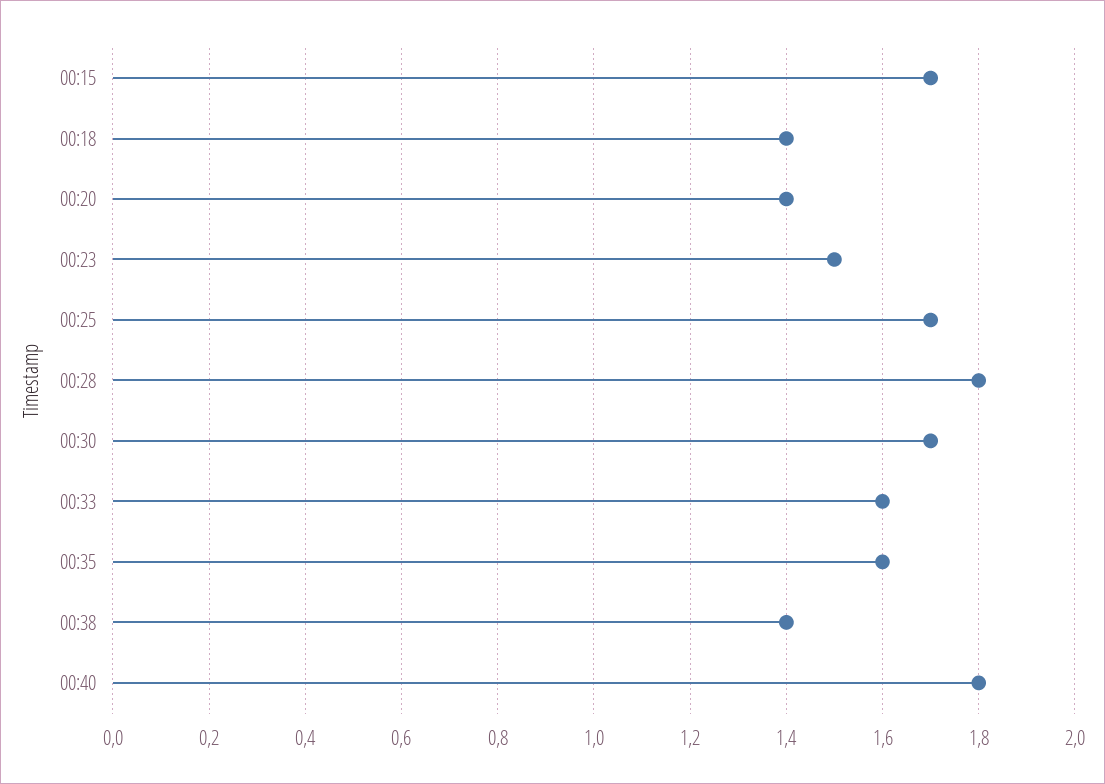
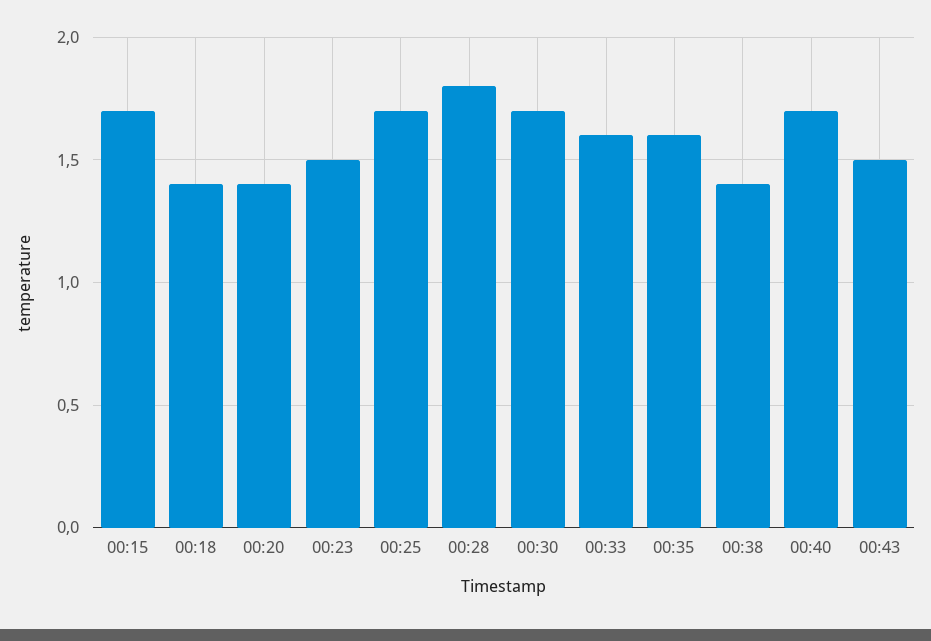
00:40: 1.8 -> 1.7
00:43: none -> 1.5

